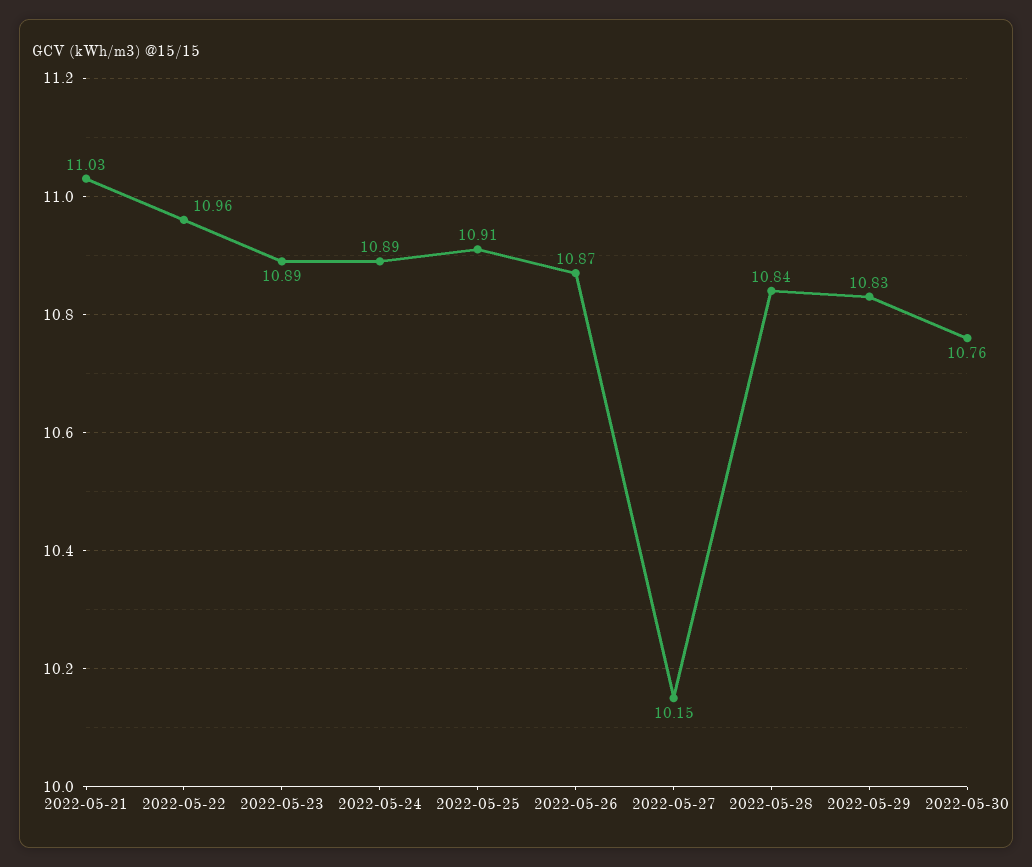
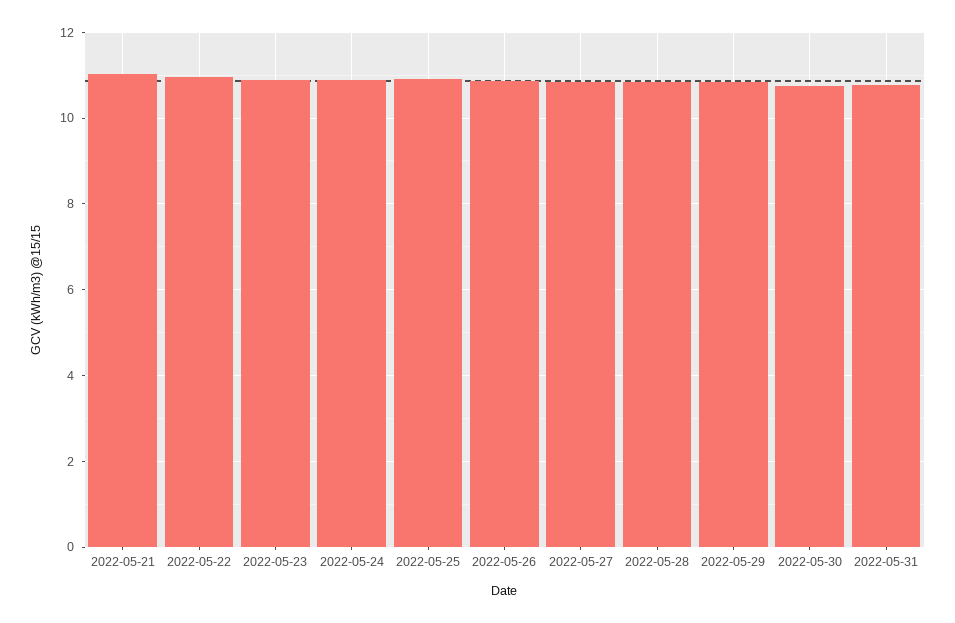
2022-05-27: 10.15 -> 10.8
2022-05-31: none -> 10.8

